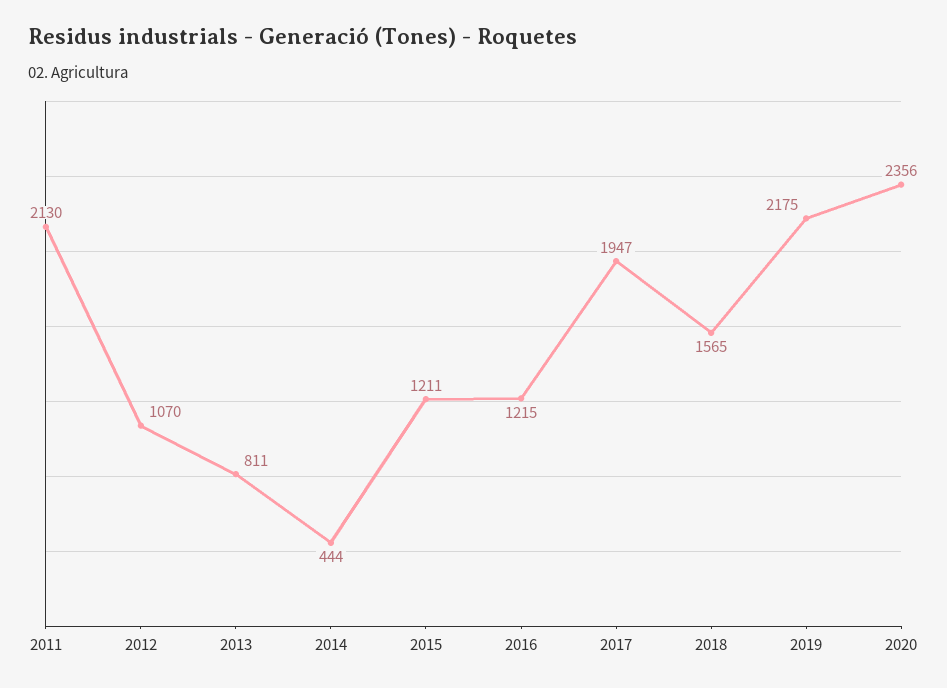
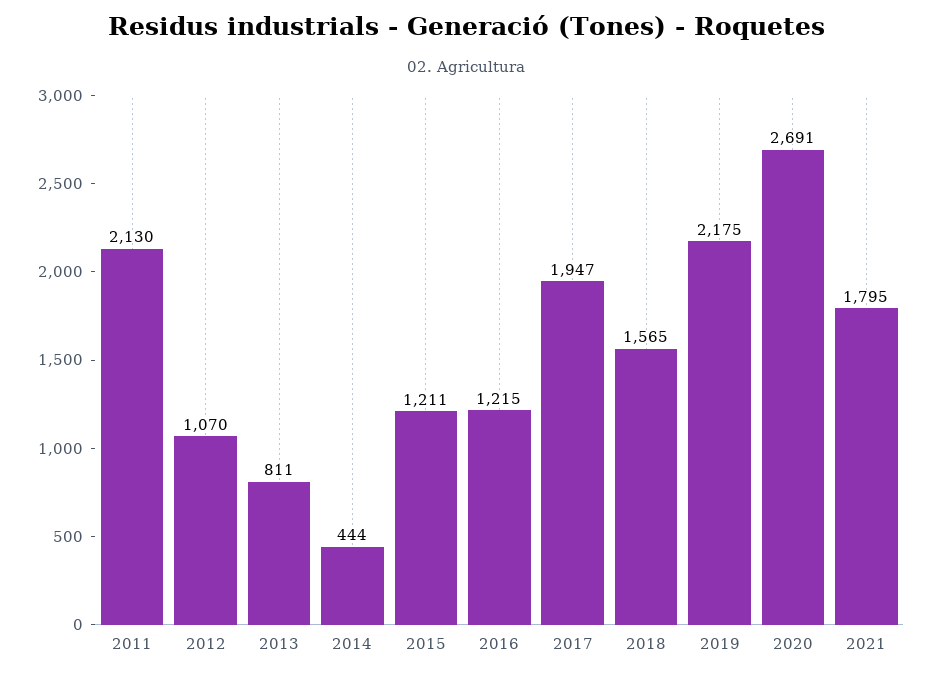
2020: 2356 -> 2691
2021: none -> 1795

